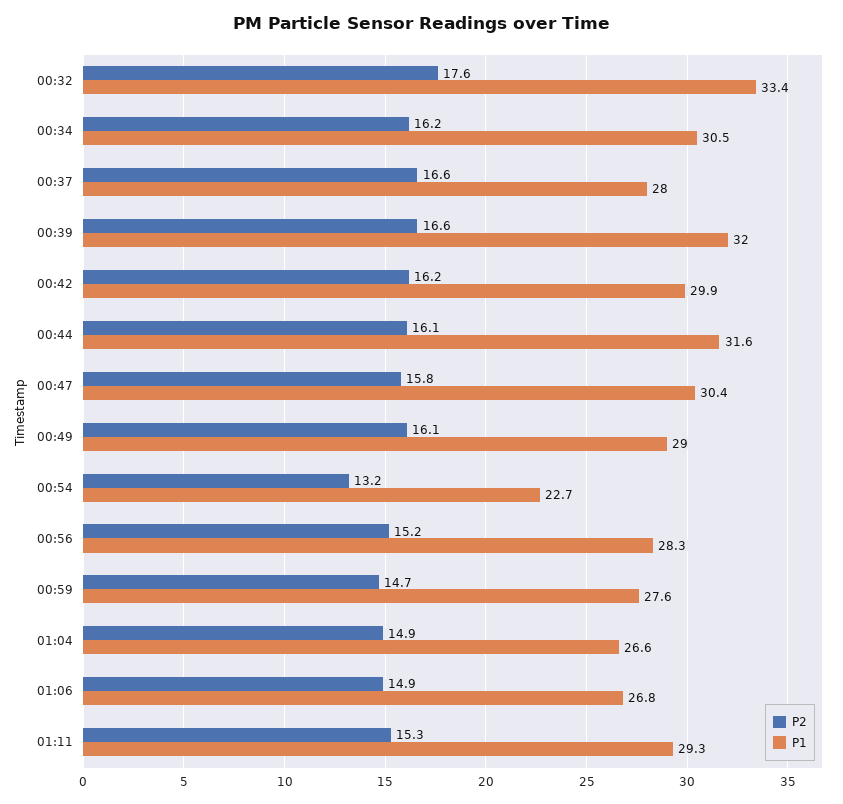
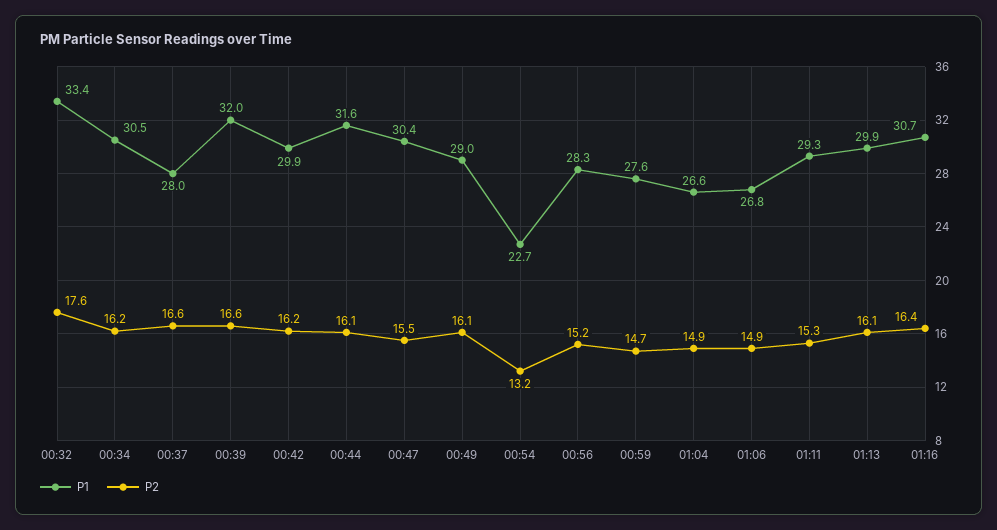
P2, 00:47: 15.8 -> 15.5
P1, 01:13: none -> 29.9
P2, 01:13: none -> 16.1
P1, 01:16: none -> 30.7
P2, 01:16: none -> 16.4

